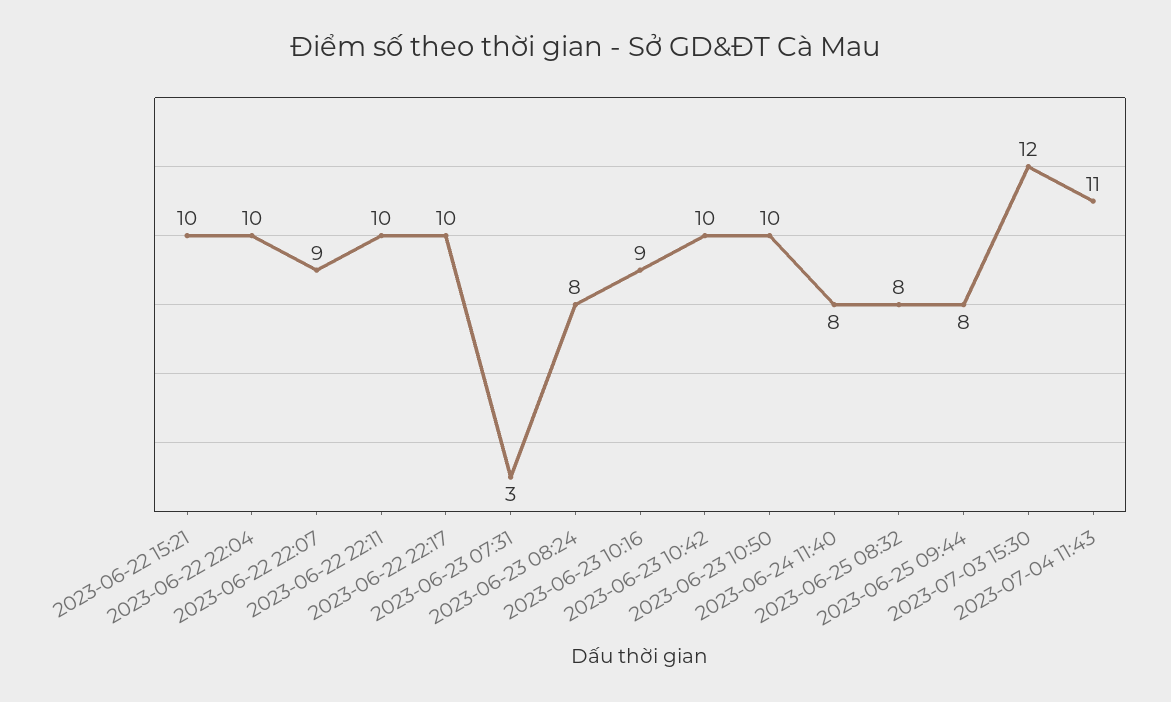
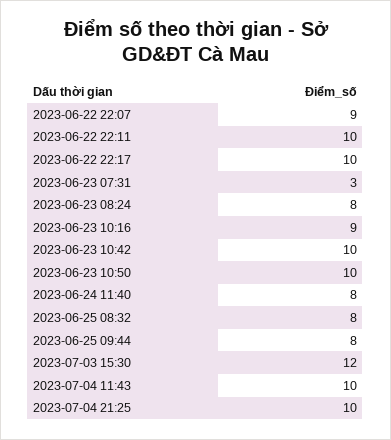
2023-06-22 15:21: 10 -> none
2023-06-22 22:04: 10 -> none
2023-07-04 11:43: 11 -> 10
2023-07-04 21:25: none -> 10

